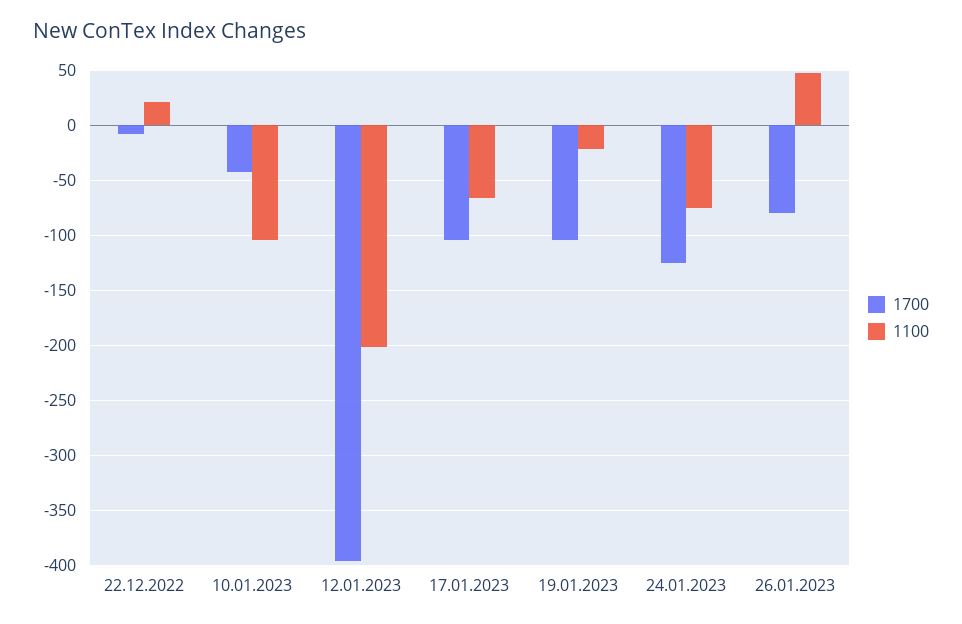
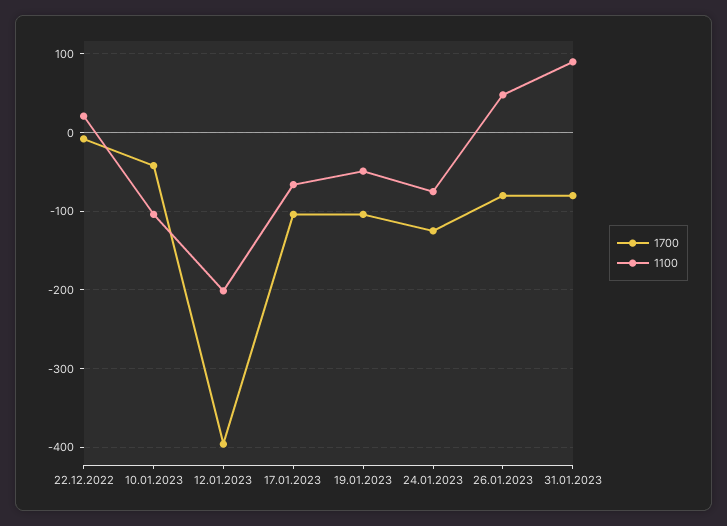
1100, 19.01.2023: -20 -> -50
1700, 31.01.2023: none -> -80
1100, 31.01.2023: none -> 90

